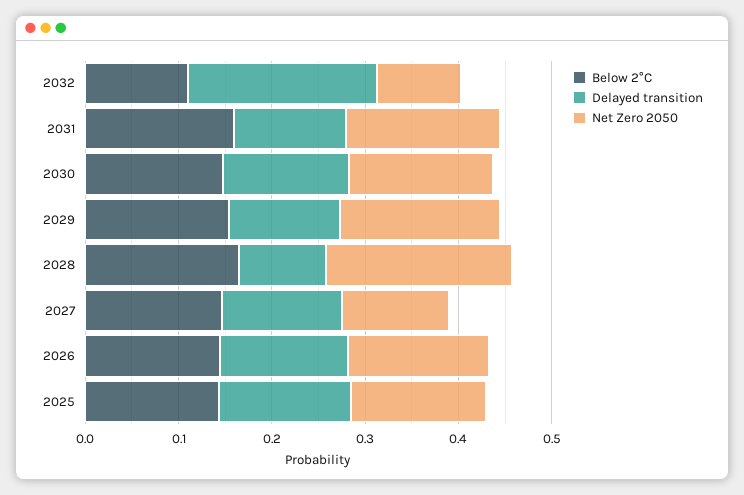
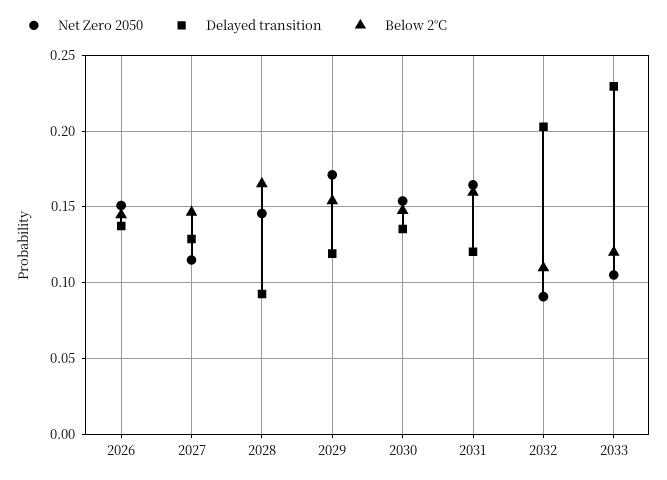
Net Zero 2050, 2028: 0.2 -> 0.145
Below 2°C, 2025: 0.14 -> none
Delayed transition, 2025: 0.14 -> none
Net Zero 2050, 2025: 0.14 -> none
Net Zero 2050, 2033: none -> 0.105
Delayed transition, 2033: none -> 0.23
Below 2°C, 2033: none -> 0.12

